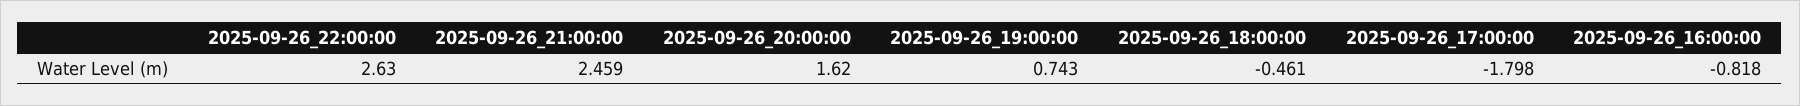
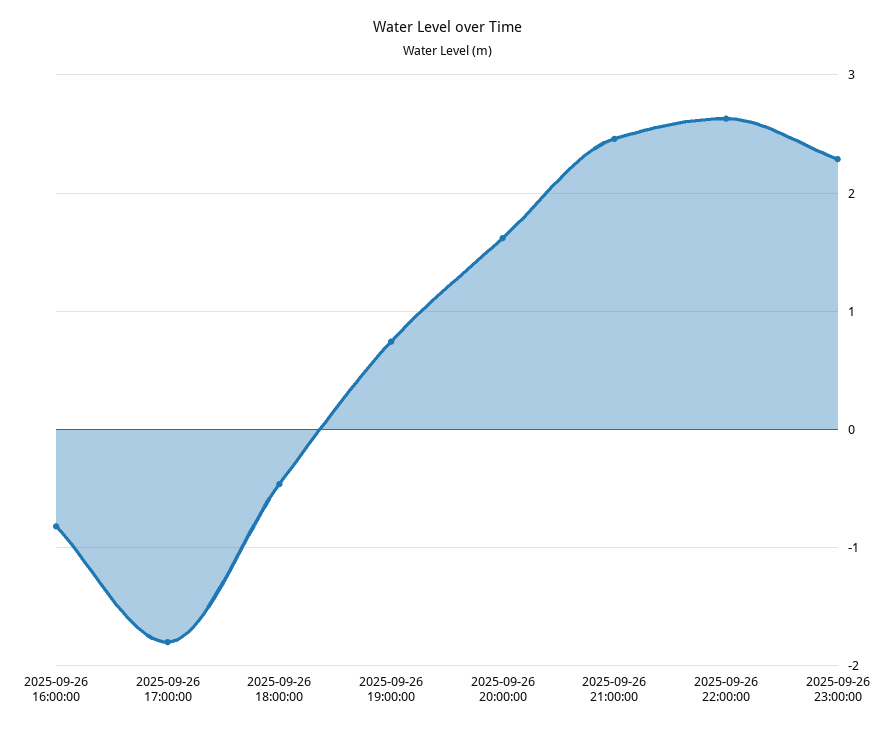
2025-09-26 23:00:00: none -> 2.3

